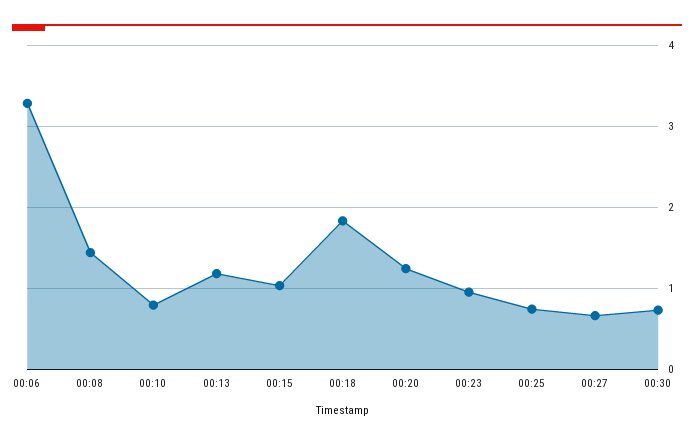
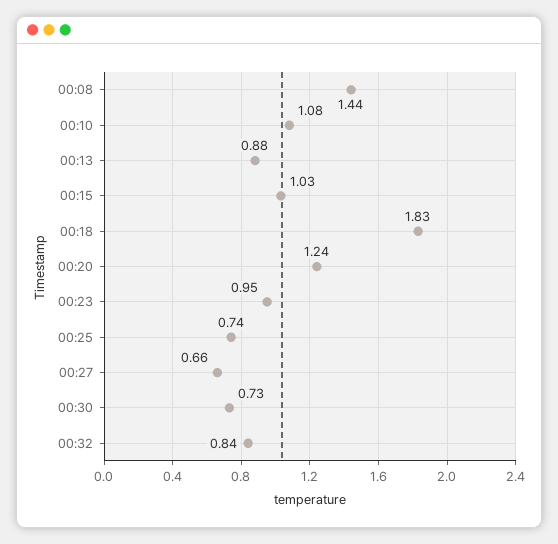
00:06: 3.3 -> none
00:10: 0.8 -> 1.08
00:13: 1.2 -> 0.88
00:32: none -> 0.84

